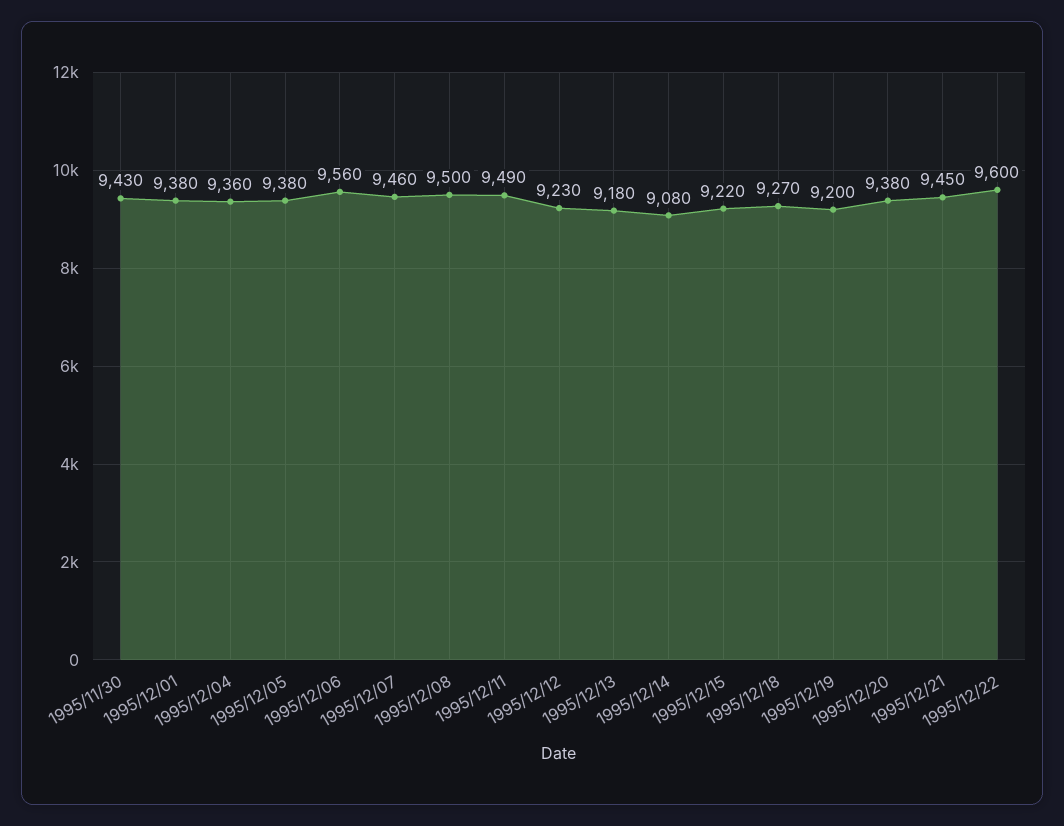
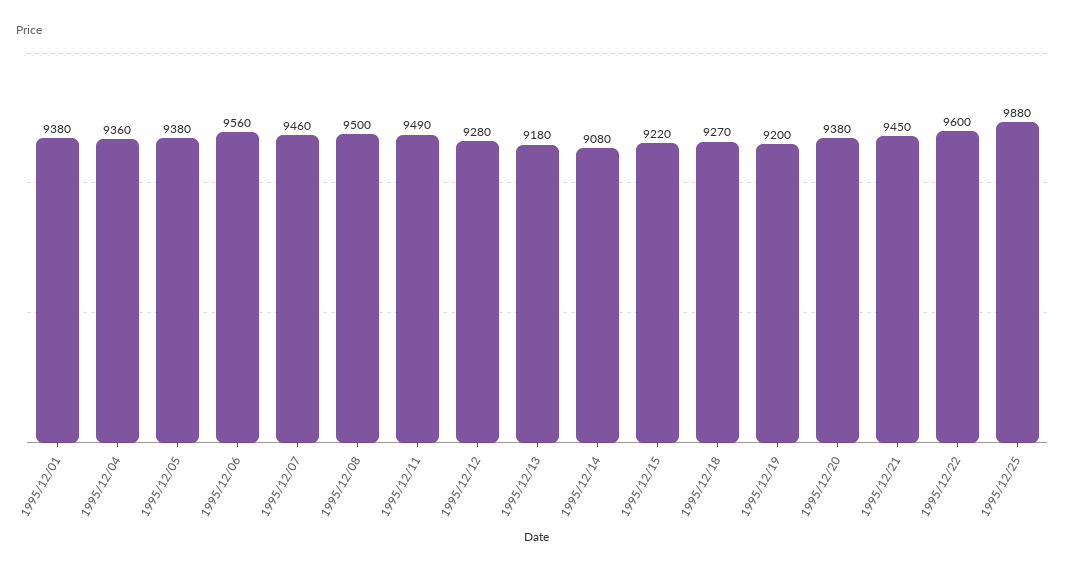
1995/11/30: 9430 -> none
1995/12/12: 9230 -> 9280
1995/12/25: none -> 9880

